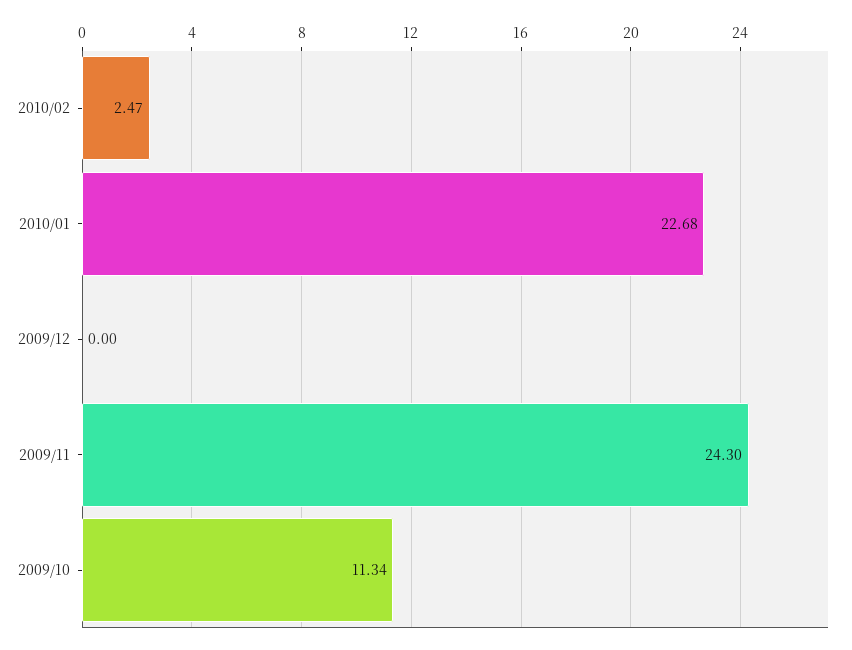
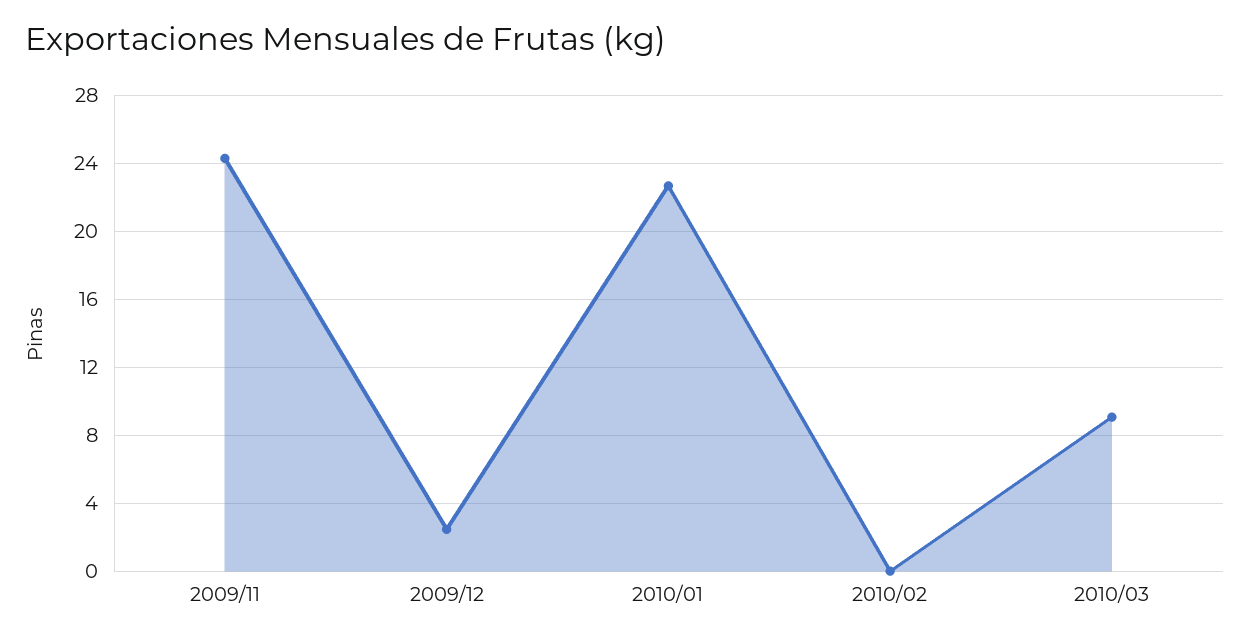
2010/02: 2.47 -> 0
2009/12: 0 -> 2.5
2009/10: 11.34 -> none
2010/03: none -> 9

